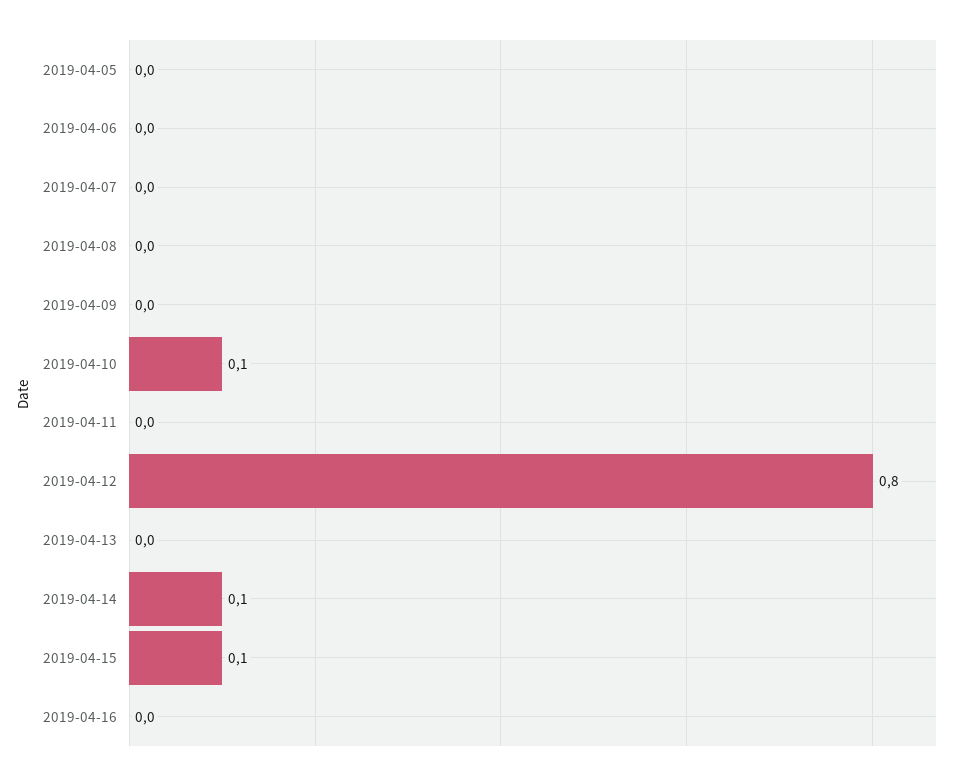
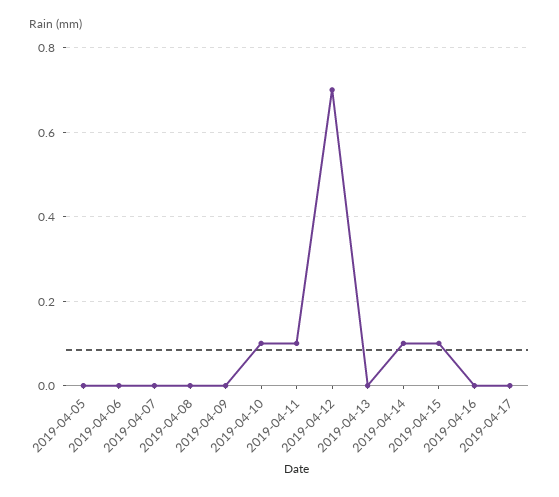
2019-04-11: 0 -> 0.1
2019-04-12: 0.8 -> 0.7
2019-04-17: none -> 0

